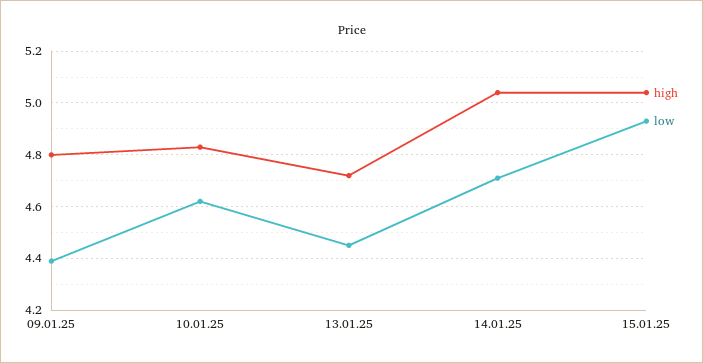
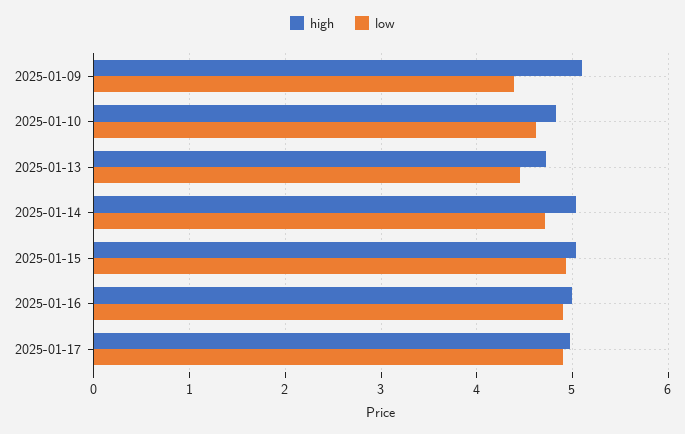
high, 09.01.25: 4.8 -> 5.1
high, 2025-01-16: none -> 5
low, 2025-01-16: none -> 4.9
high, 2025-01-17: none -> 5
low, 2025-01-17: none -> 4.9

